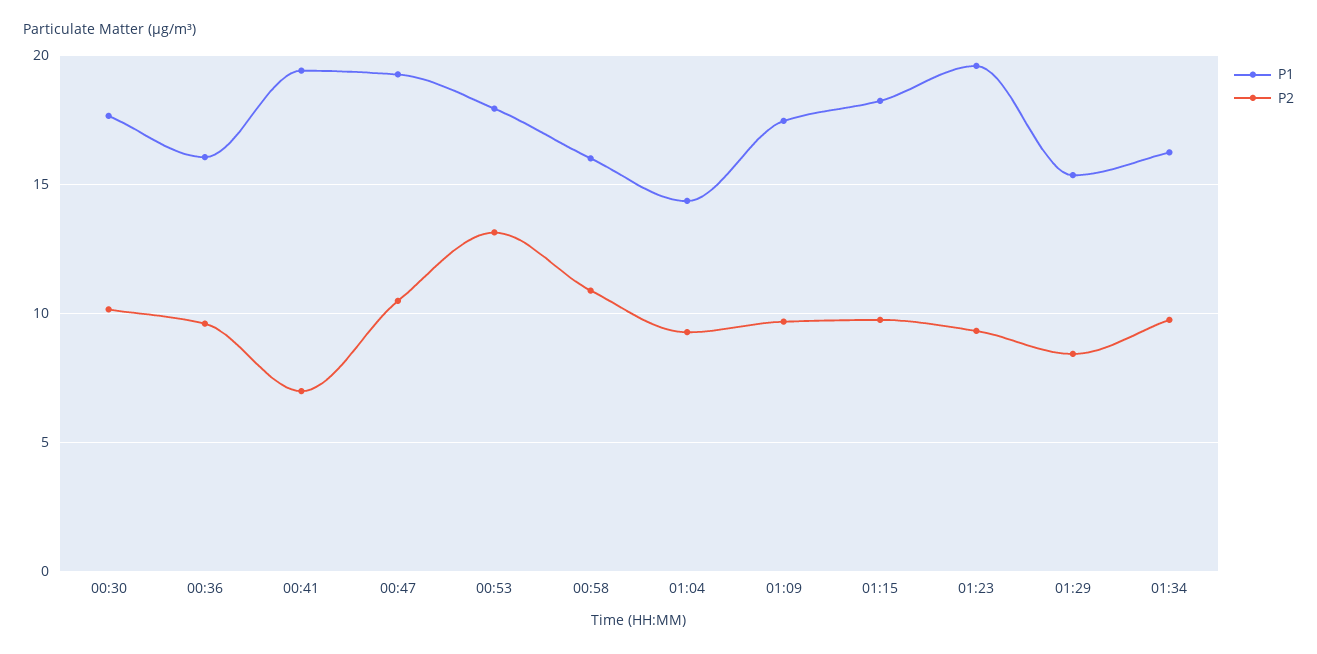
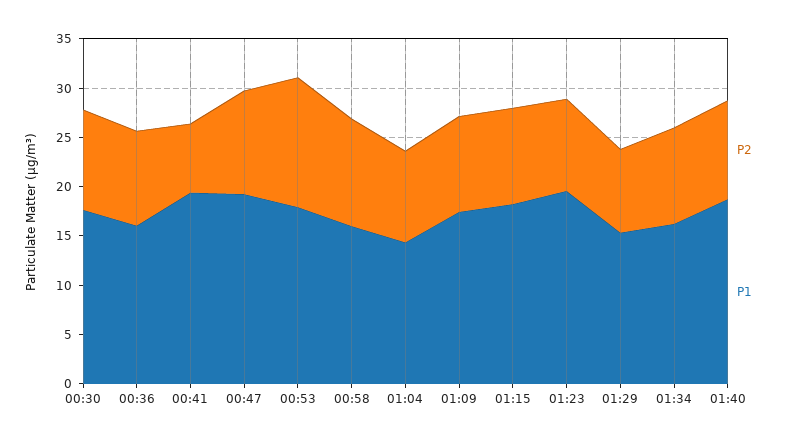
P2, 01:40: none -> 10
P1, 01:40: none -> 19

